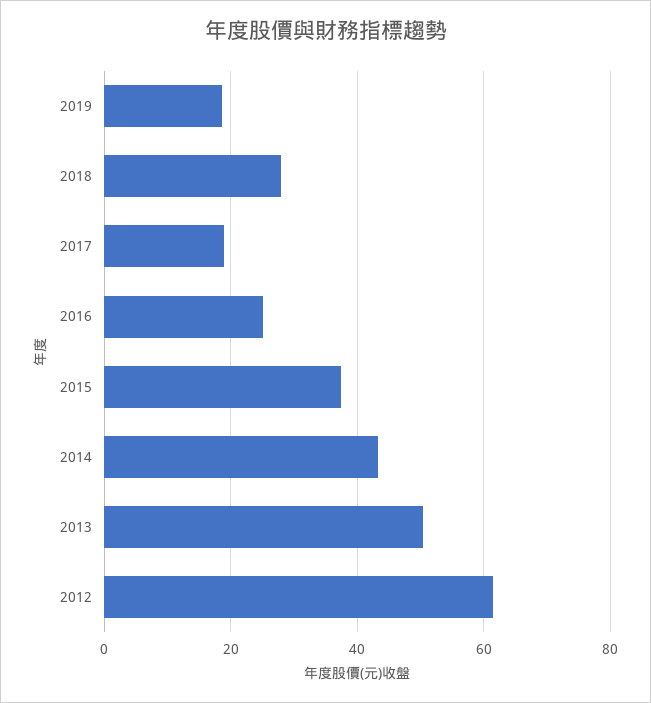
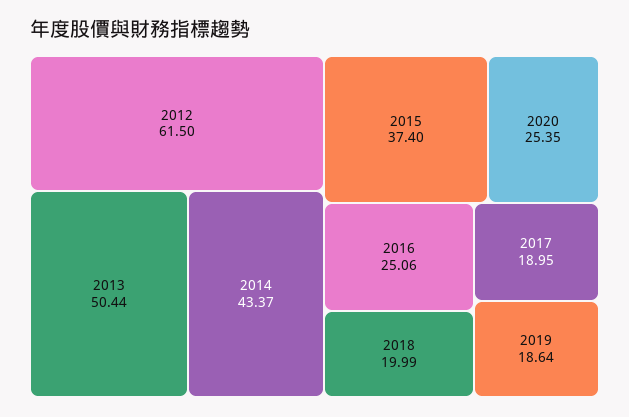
2018: 28 -> 19.99
2020: none -> 25.35

